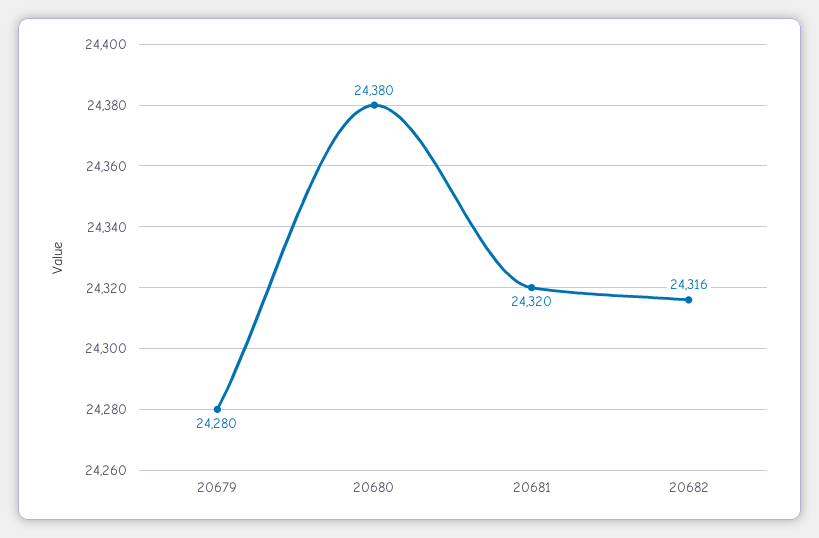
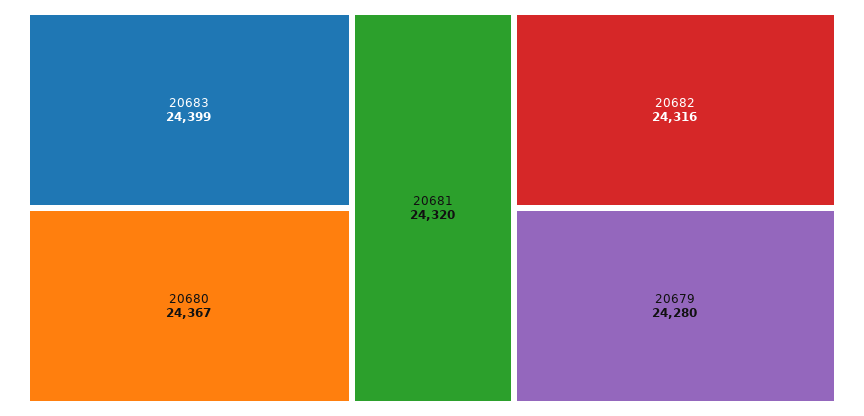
20680: 24380 -> 24367
20683: none -> 24399

